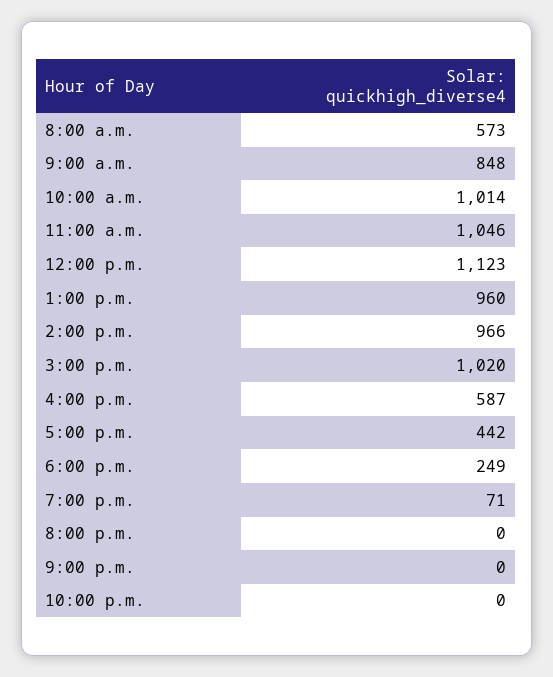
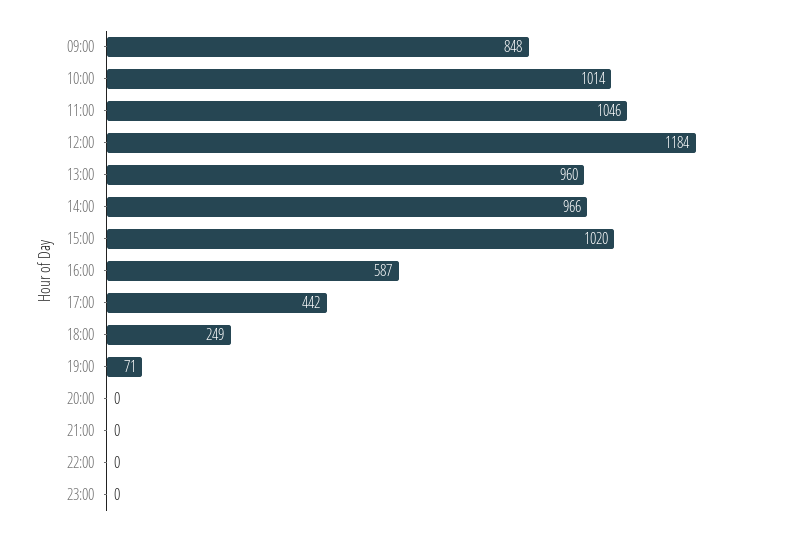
8:00 a.m.: 573 -> none
12:00 p.m.: 1123 -> 1184
23:00: none -> 0

